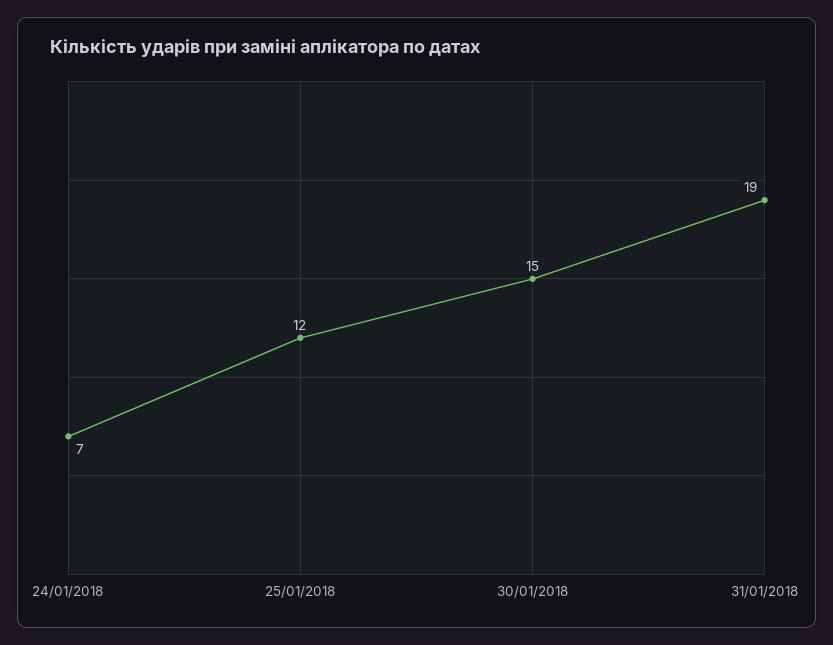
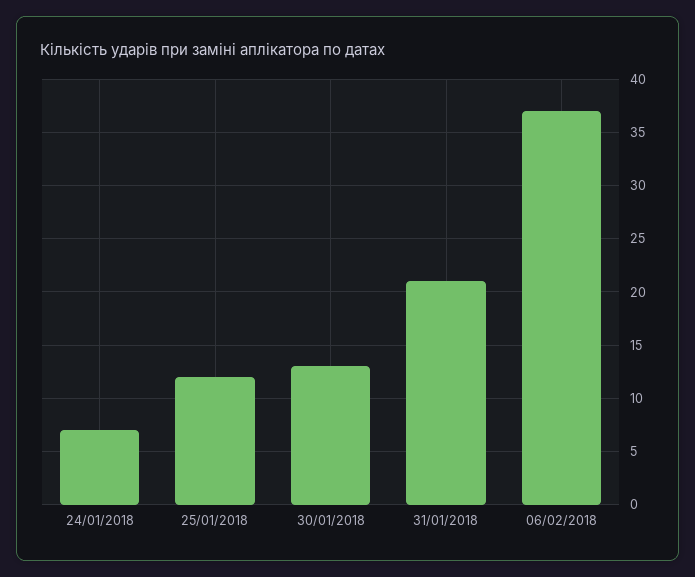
30/01/2018: 15 -> 13
31/01/2018: 19 -> 21
06/02/2018: none -> 37

